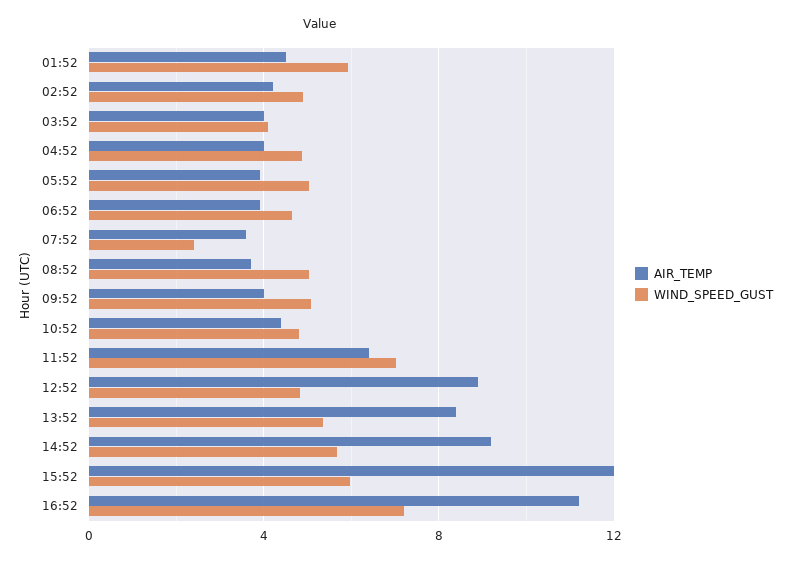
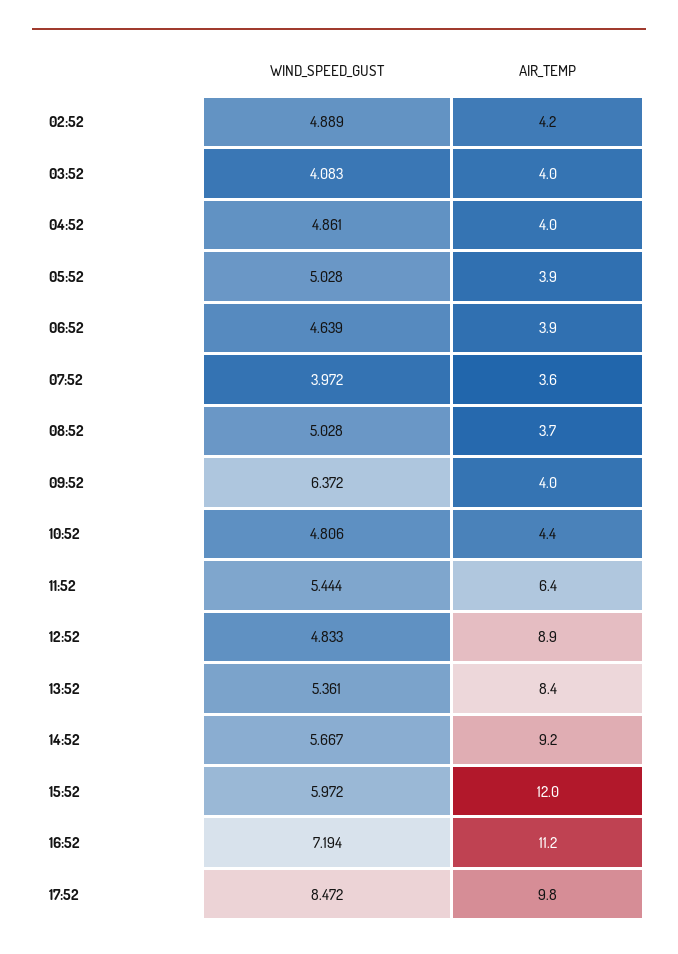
AIR_TEMP, 01:52: 4.5 -> none
WIND_SPEED_GUST, 01:52: 6 -> none
WIND_SPEED_GUST, 07:52: 2.5 -> 3.972
WIND_SPEED_GUST, 09:52: 5 -> 6.372
WIND_SPEED_GUST, 11:52: 7 -> 5.444
WIND_SPEED_GUST, 17:52: none -> 8.472
AIR_TEMP, 17:52: none -> 9.8

